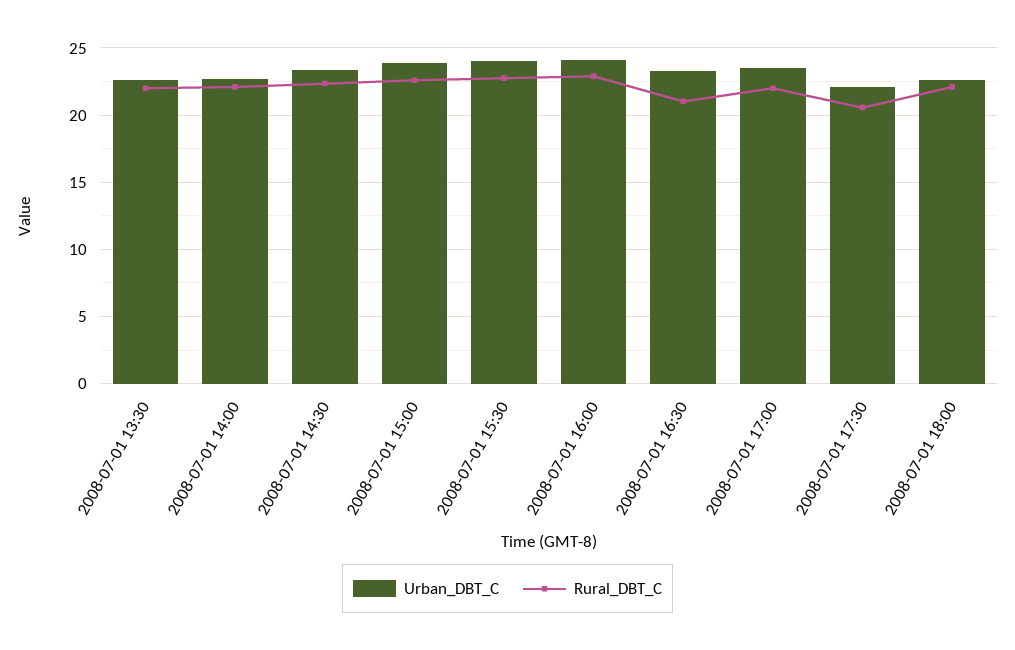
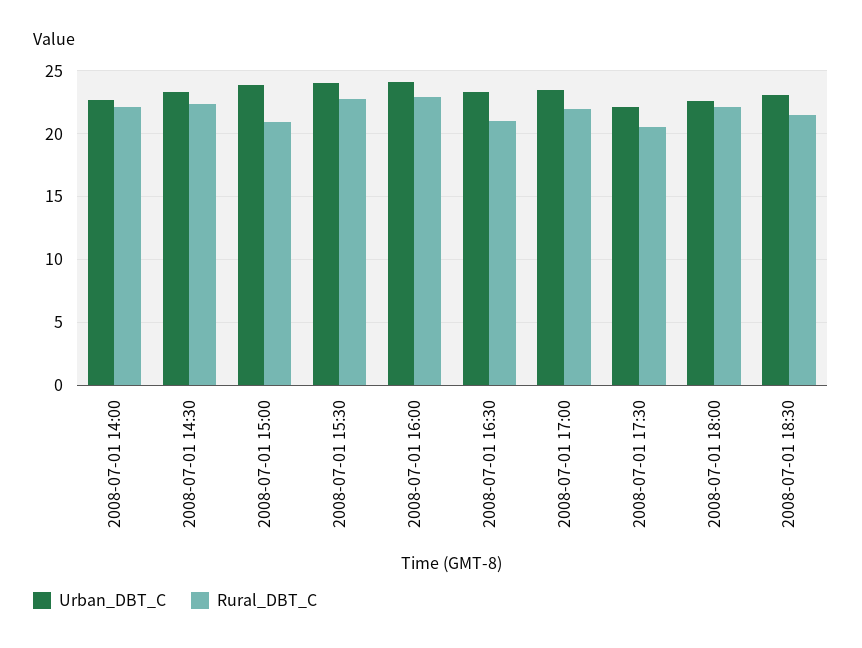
Urban_DBT_C, 2008-07-01 13:30: 22.5 -> none
Rural_DBT_C, 2008-07-01 13:30: 22 -> none
Rural_DBT_C, 2008-07-01 15:00: 22.5 -> 21
Urban_DBT_C, 2008-07-01 18:30: none -> 23
Rural_DBT_C, 2008-07-01 18:30: none -> 21.5

